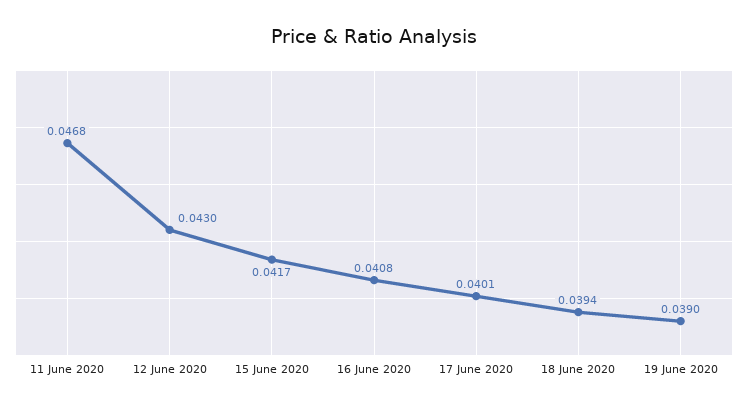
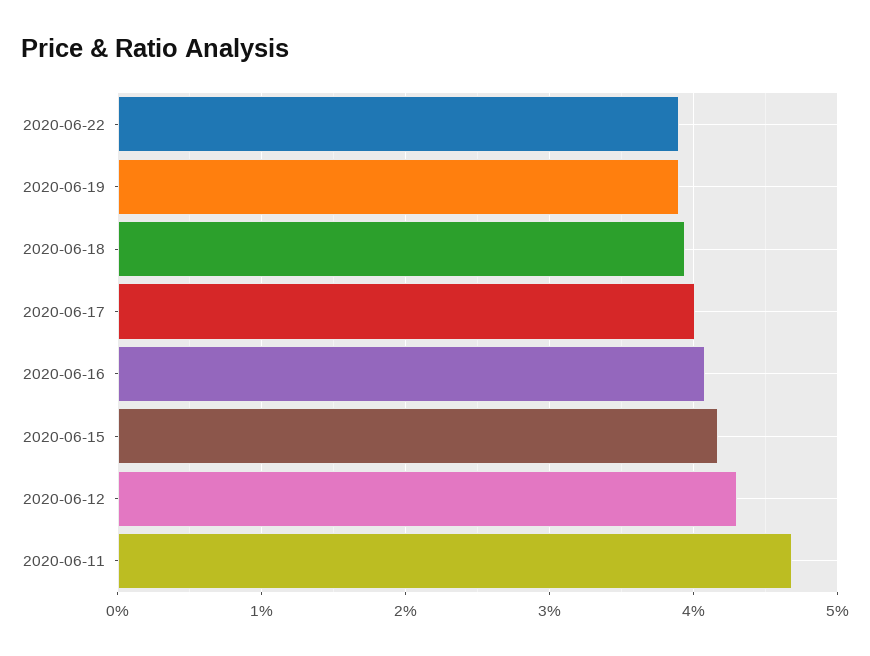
2020-06-22: none -> 0.039

